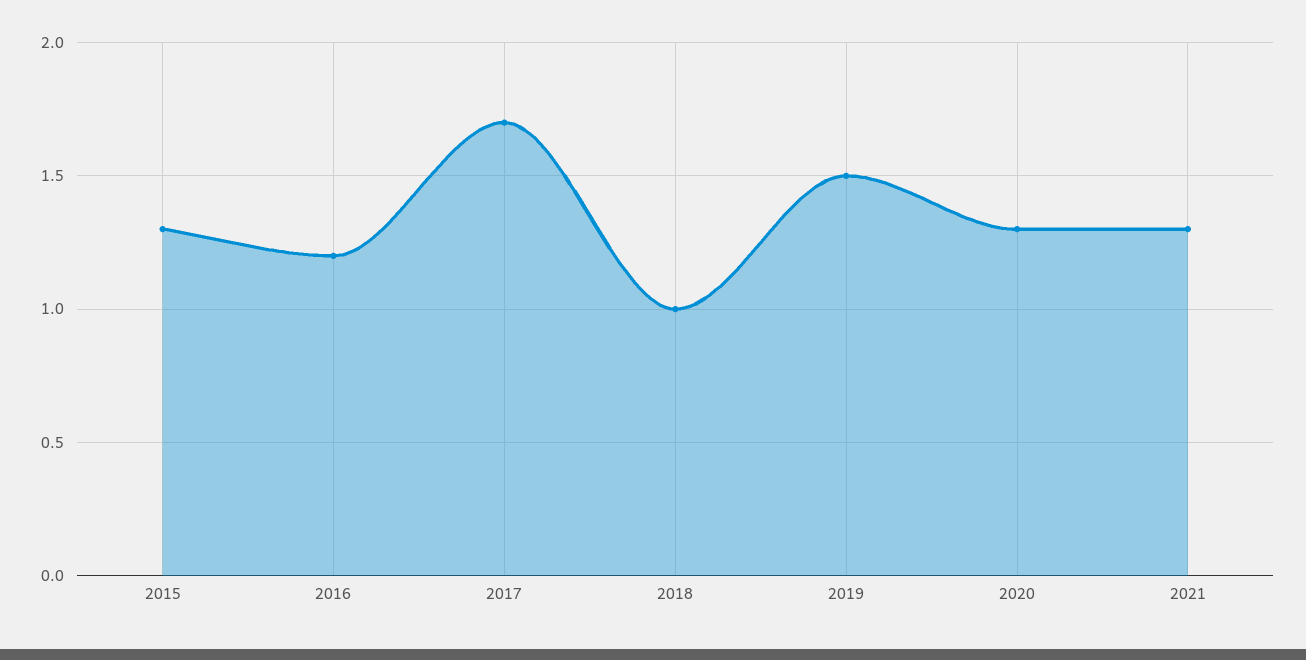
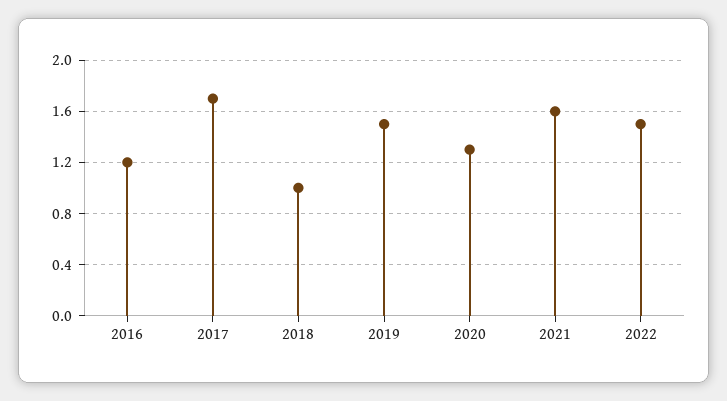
2015: 1.3 -> none
2021: 1.3 -> 1.6
2022: none -> 1.5

